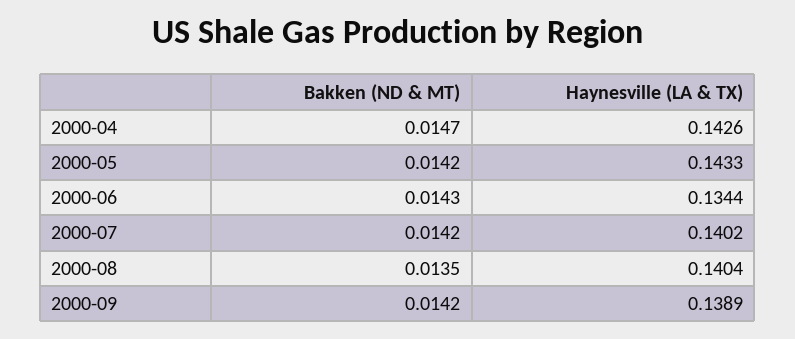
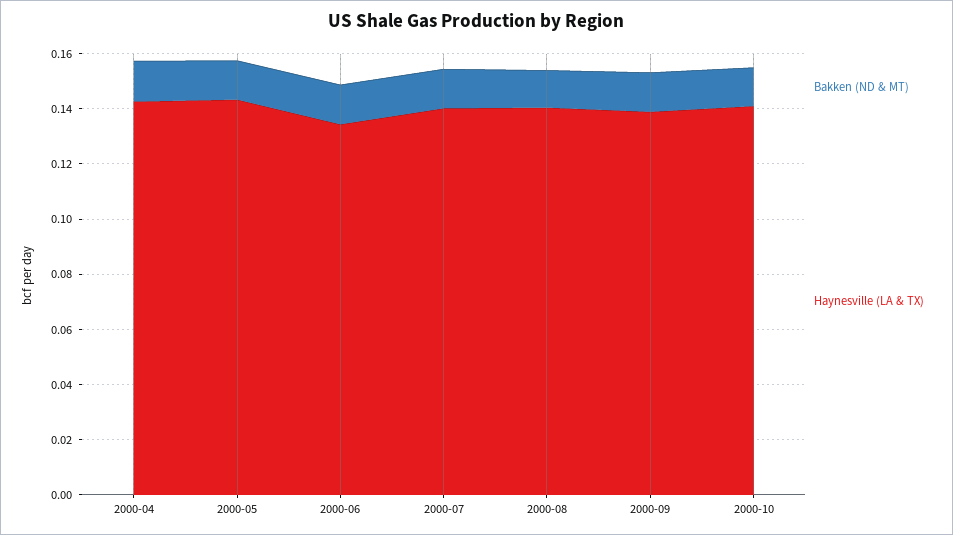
Bakken (ND & MT), 2000-10: none -> 0.015
Haynesville (LA & TX), 2000-10: none -> 0.14

